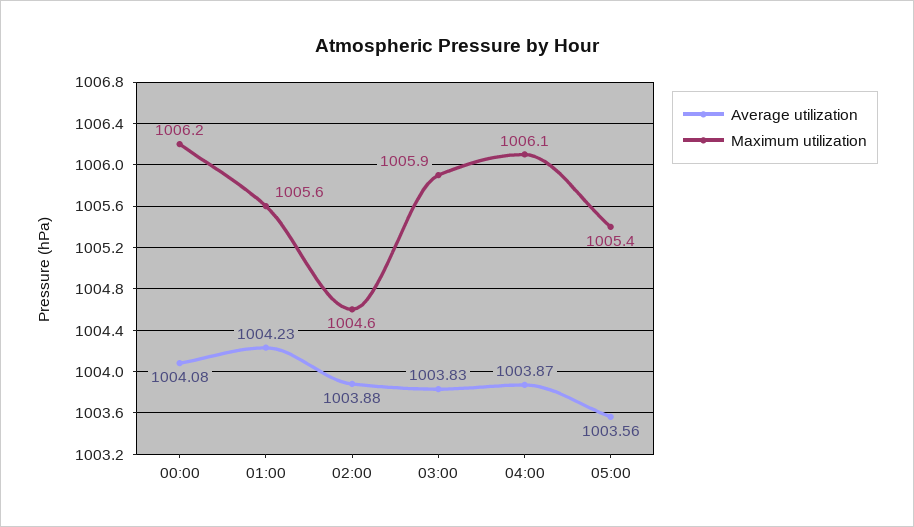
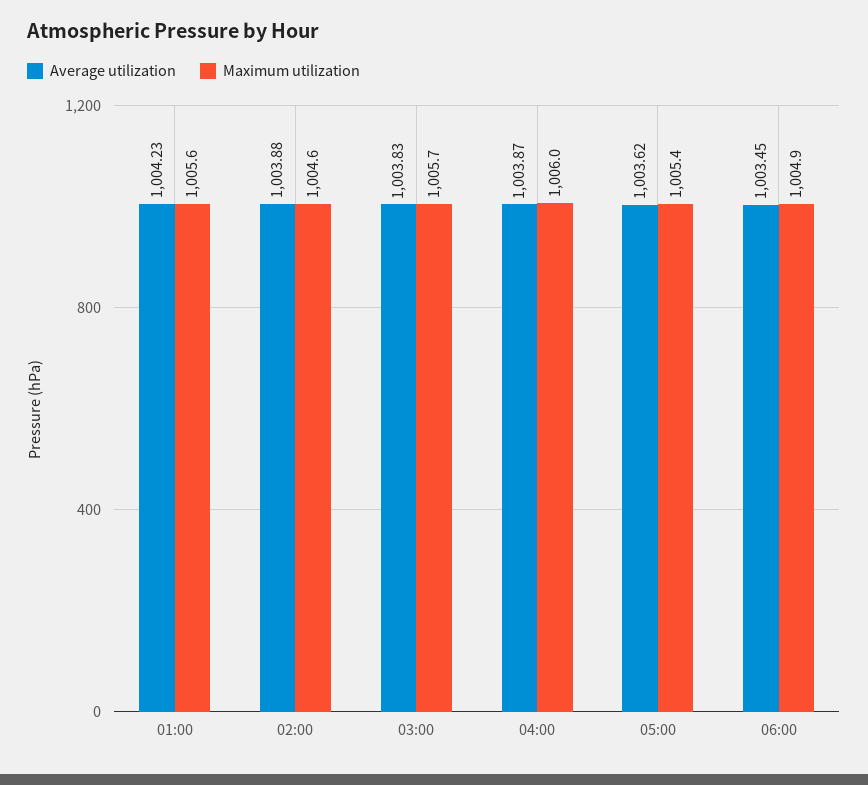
Average utilization, 00:00: 1004.08 -> none
Maximum utilization, 00:00: 1006.2 -> none
Maximum utilization, 03:00: 1005.9 -> 1005.7
Maximum utilization, 04:00: 1006.1 -> 1006
Average utilization, 05:00: 1003.56 -> 1003.62
Average utilization, 06:00: none -> 1003.45
Maximum utilization, 06:00: none -> 1004.9

